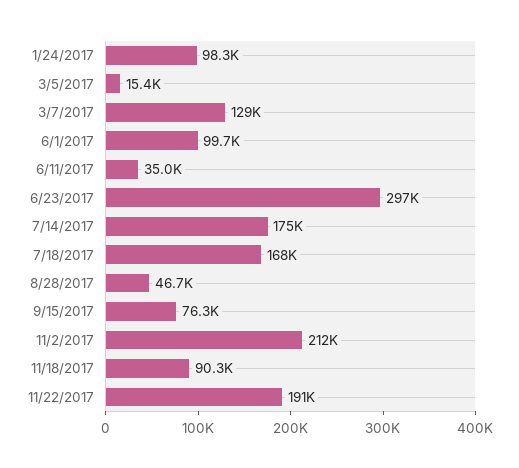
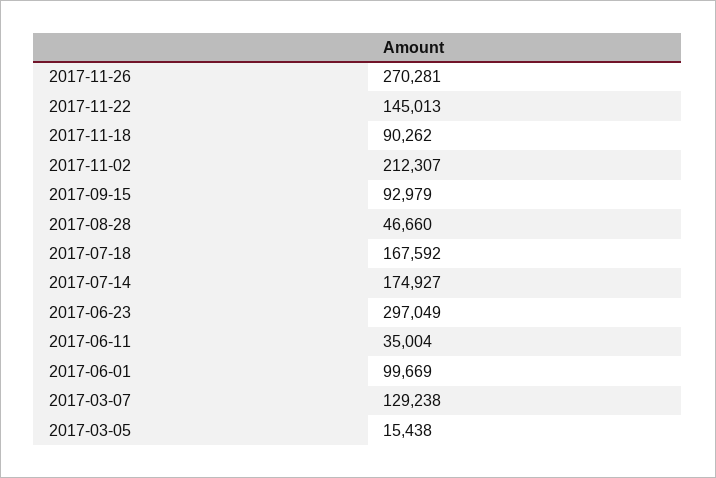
1/24/2017: 98300 -> none
9/15/2017: 76300 -> 92979
11/22/2017: 191000 -> 145013
2017-11-26: none -> 270281

